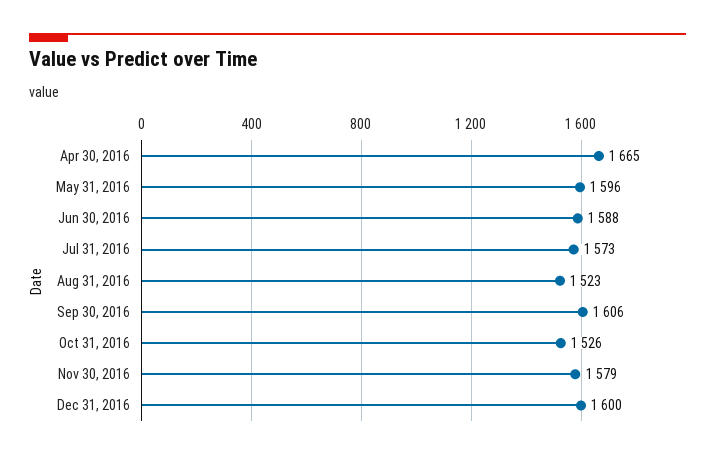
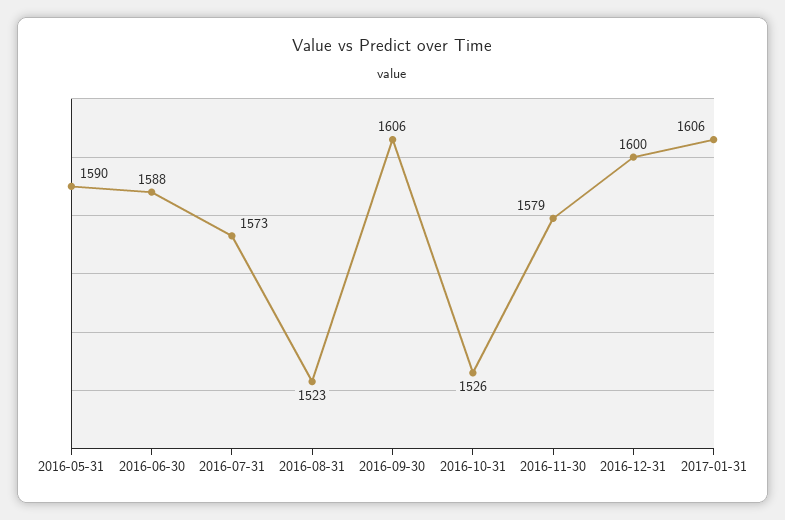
Apr 30, 2016: 1665 -> none
May 31, 2016: 1596 -> 1590
2017-01-31: none -> 1606

